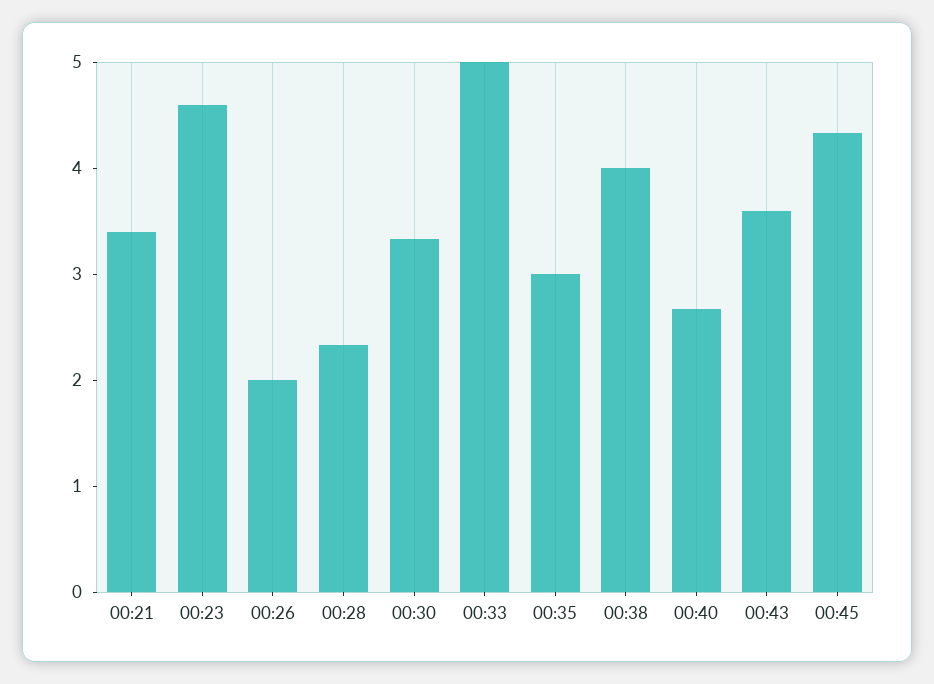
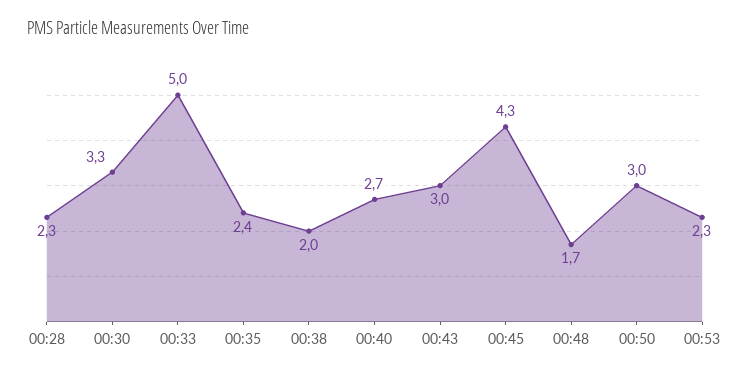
00:21: 3.4 -> none
00:23: 4.6 -> none
00:26: 2 -> none
00:35: 3 -> 2.4
00:38: 4 -> 2
00:43: 3.6 -> 3
00:48: none -> 1.7
00:50: none -> 3
00:53: none -> 2.3

